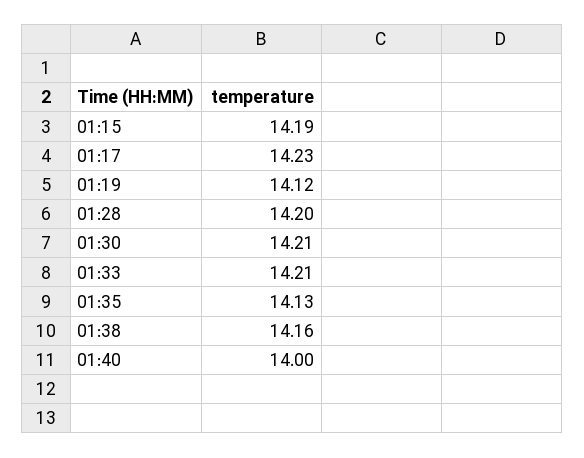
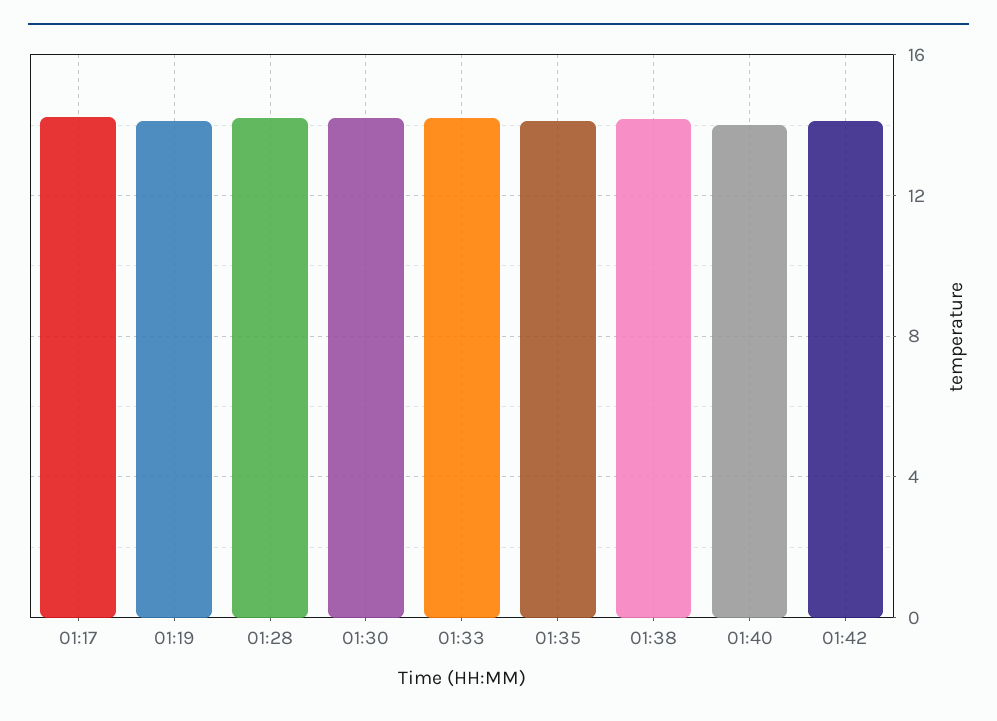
01:15: 14.19 -> none
01:42: none -> 14

